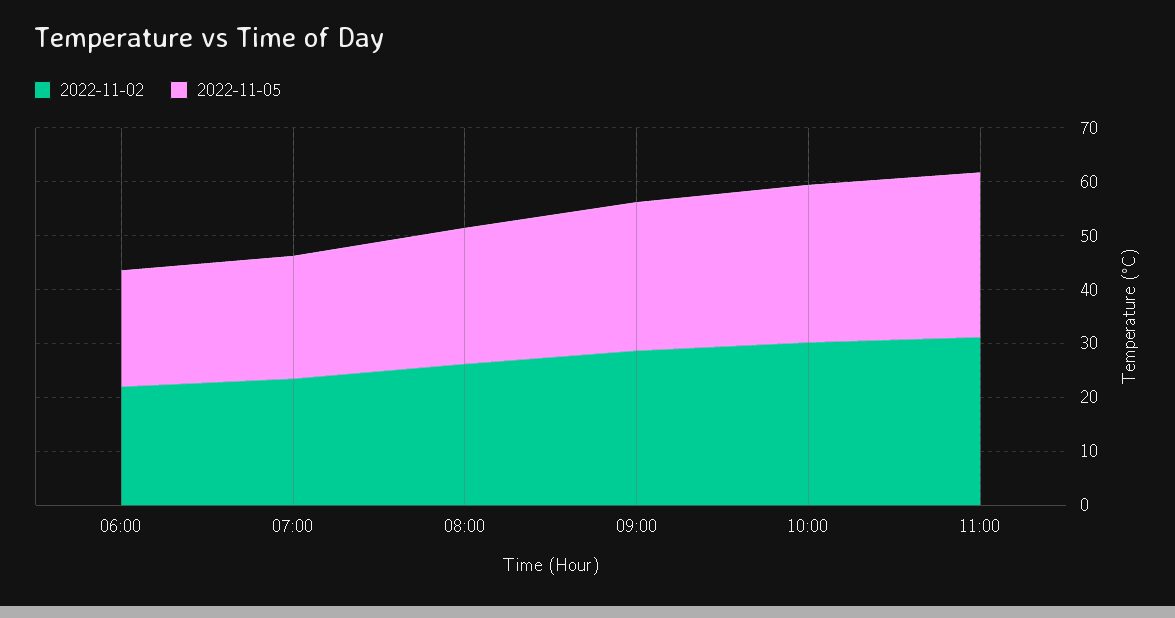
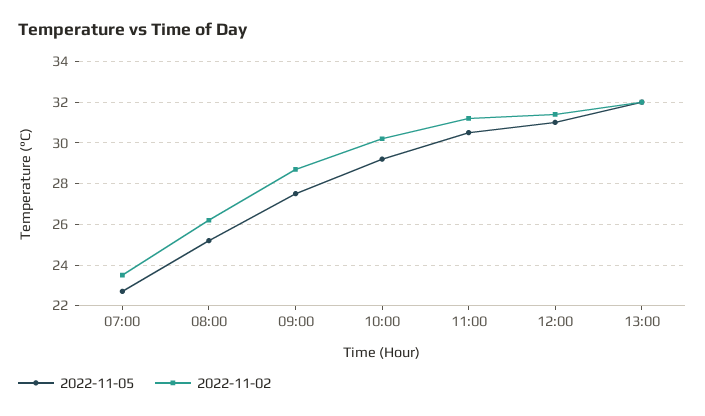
2022-11-02, 06:00: 22 -> none
2022-11-05, 06:00: 22 -> none
2022-11-05, 12:00: none -> 31
2022-11-02, 12:00: none -> 31.5
2022-11-05, 13:00: none -> 32
2022-11-02, 13:00: none -> 32

